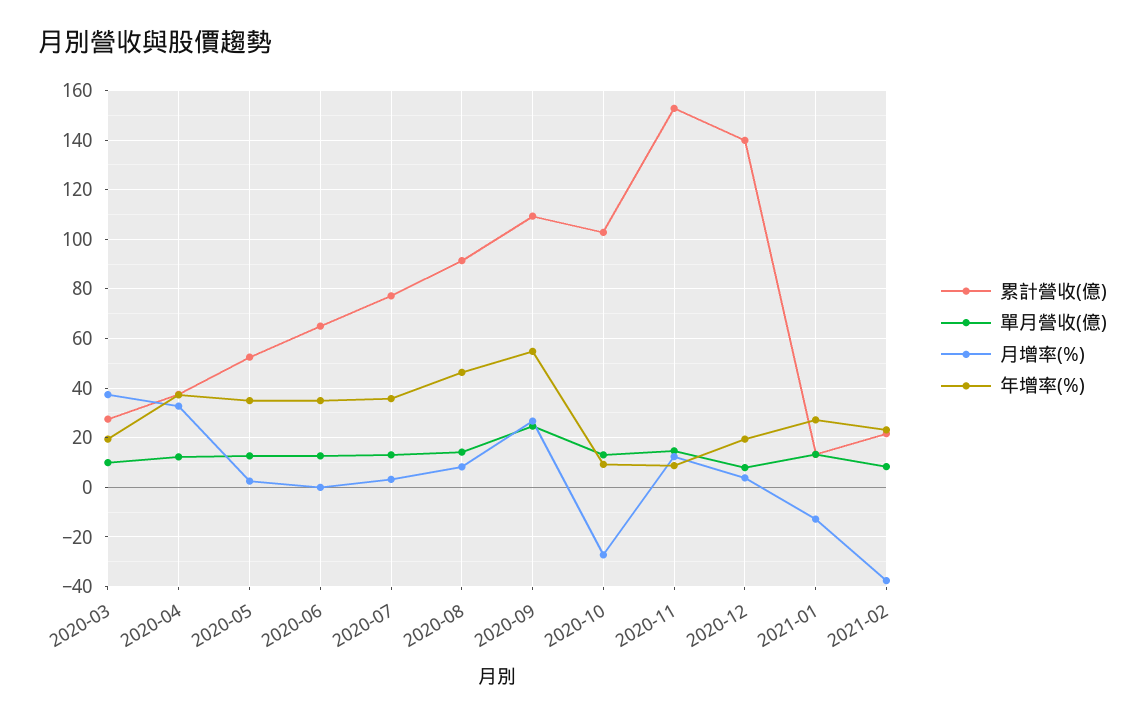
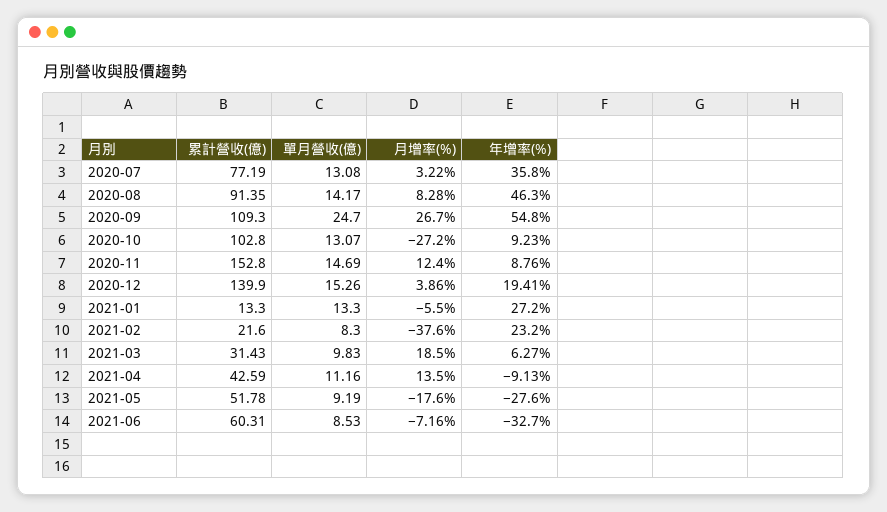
累計營收(億), 2020-03: 27.5 -> none
單月營收(億), 2020-03: 10 -> none
月增率(%), 2020-03: 37.5 -> none
年增率(%), 2020-03: 20 -> none
累計營收(億), 2020-04: 37.5 -> none
單月營收(億), 2020-04: 12.5 -> none
月增率(%), 2020-04: 32.5 -> none
年增率(%), 2020-04: 37.5 -> none
累計營收(億), 2020-05: 52.5 -> none
單月營收(億), 2020-05: 12.5 -> none
月增率(%), 2020-05: 2.5 -> none
年增率(%), 2020-05: 35 -> none
累計營收(億), 2020-06: 65 -> none
單月營收(億), 2020-06: 12.5 -> none
月增率(%), 2020-06: 0 -> none
年增率(%), 2020-06: 35 -> none
單月營收(億), 2020-12: 7.5 -> 15.26
月增率(%), 2021-01: -12.5 -> -5.5
累計營收(億), 2021-03: none -> 31.43
單月營收(億), 2021-03: none -> 9.83
月增率(%), 2021-03: none -> 18.5
年增率(%), 2021-03: none -> 6.27
累計營收(億), 2021-04: none -> 42.59
單月營收(億), 2021-04: none -> 11.16
月增率(%), 2021-04: none -> 13.5
年增率(%), 2021-04: none -> -9.13
累計營收(億), 2021-05: none -> 51.78
單月營收(億), 2021-05: none -> 9.19
月增率(%), 2021-05: none -> -17.6
年增率(%), 2021-05: none -> -27.6
累計營收(億), 2021-06: none -> 60.31
單月營收(億), 2021-06: none -> 8.53
月增率(%), 2021-06: none -> -7.16
年增率(%), 2021-06: none -> -32.7

